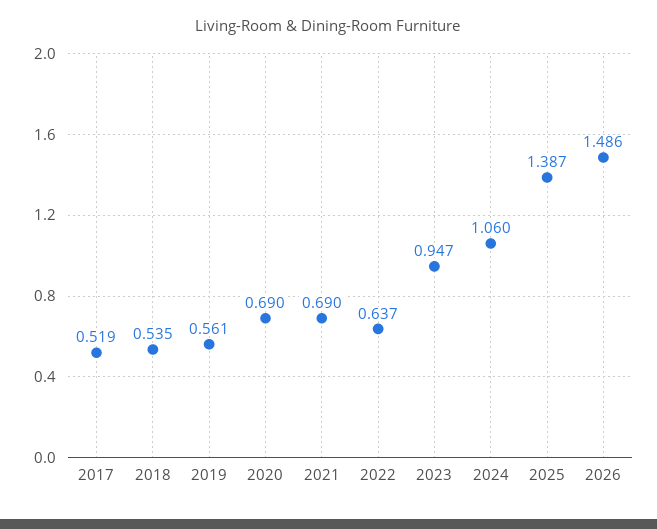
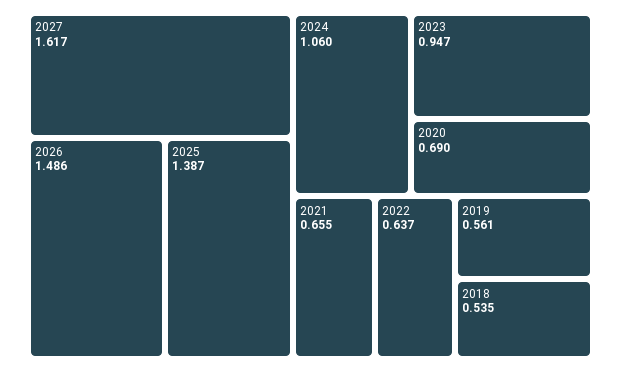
2017: 0.519 -> none
2021: 0.69 -> 0.655
2027: none -> 1.617

